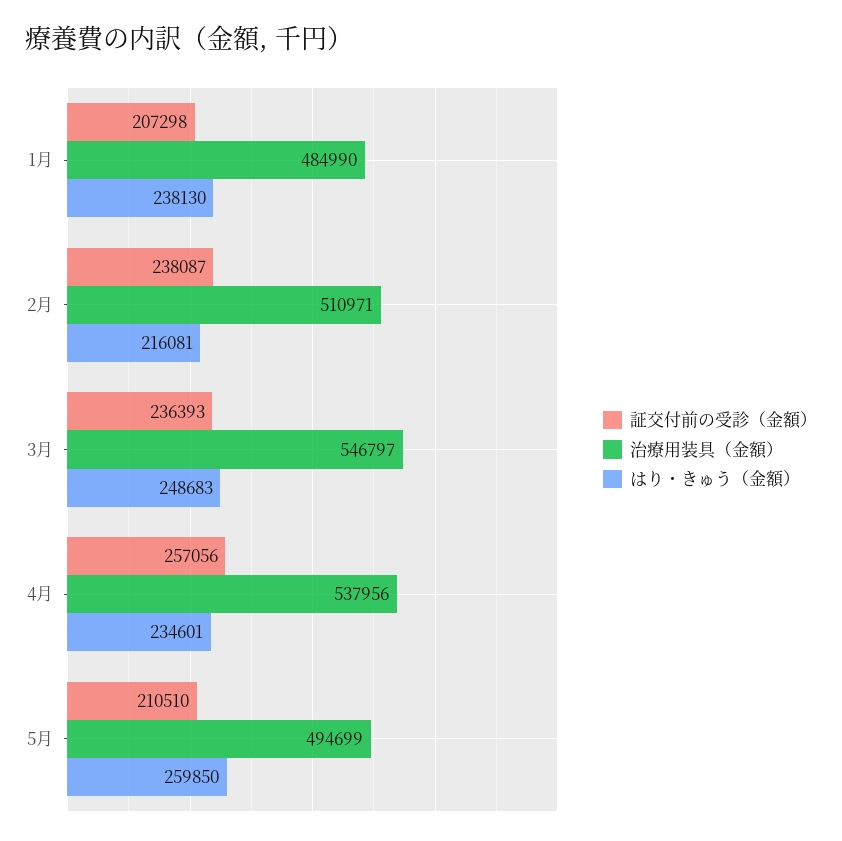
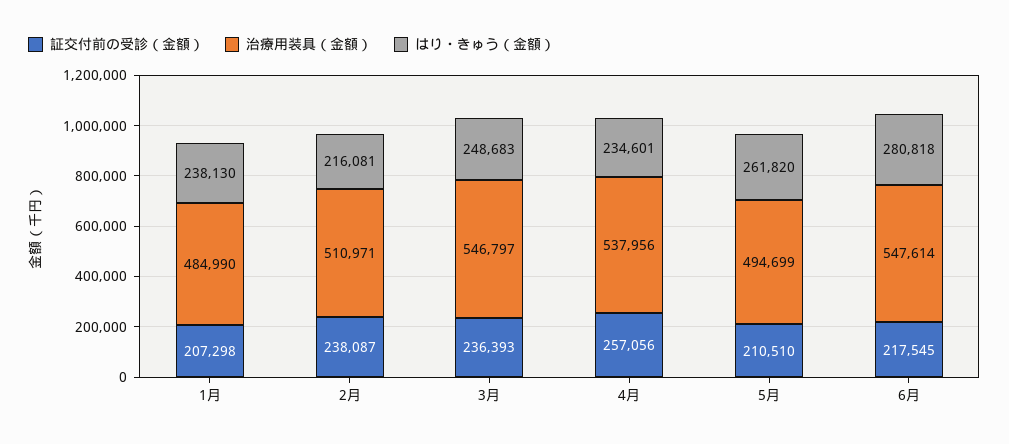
はり・きゅう（金額）, 5月: 259850 -> 261820
証交付前の受診（金額）, 6月: none -> 217545
治療用装具（金額）, 6月: none -> 547614
はり・きゅう（金額）, 6月: none -> 280818

